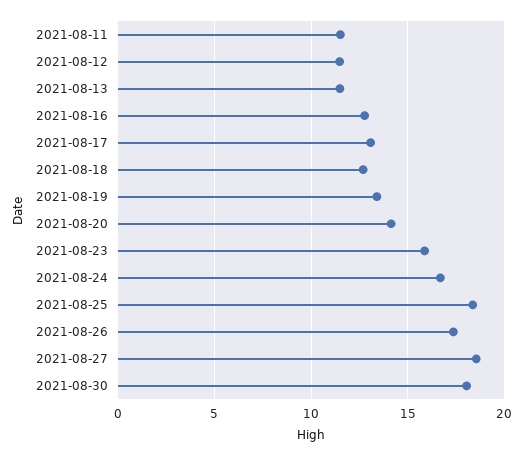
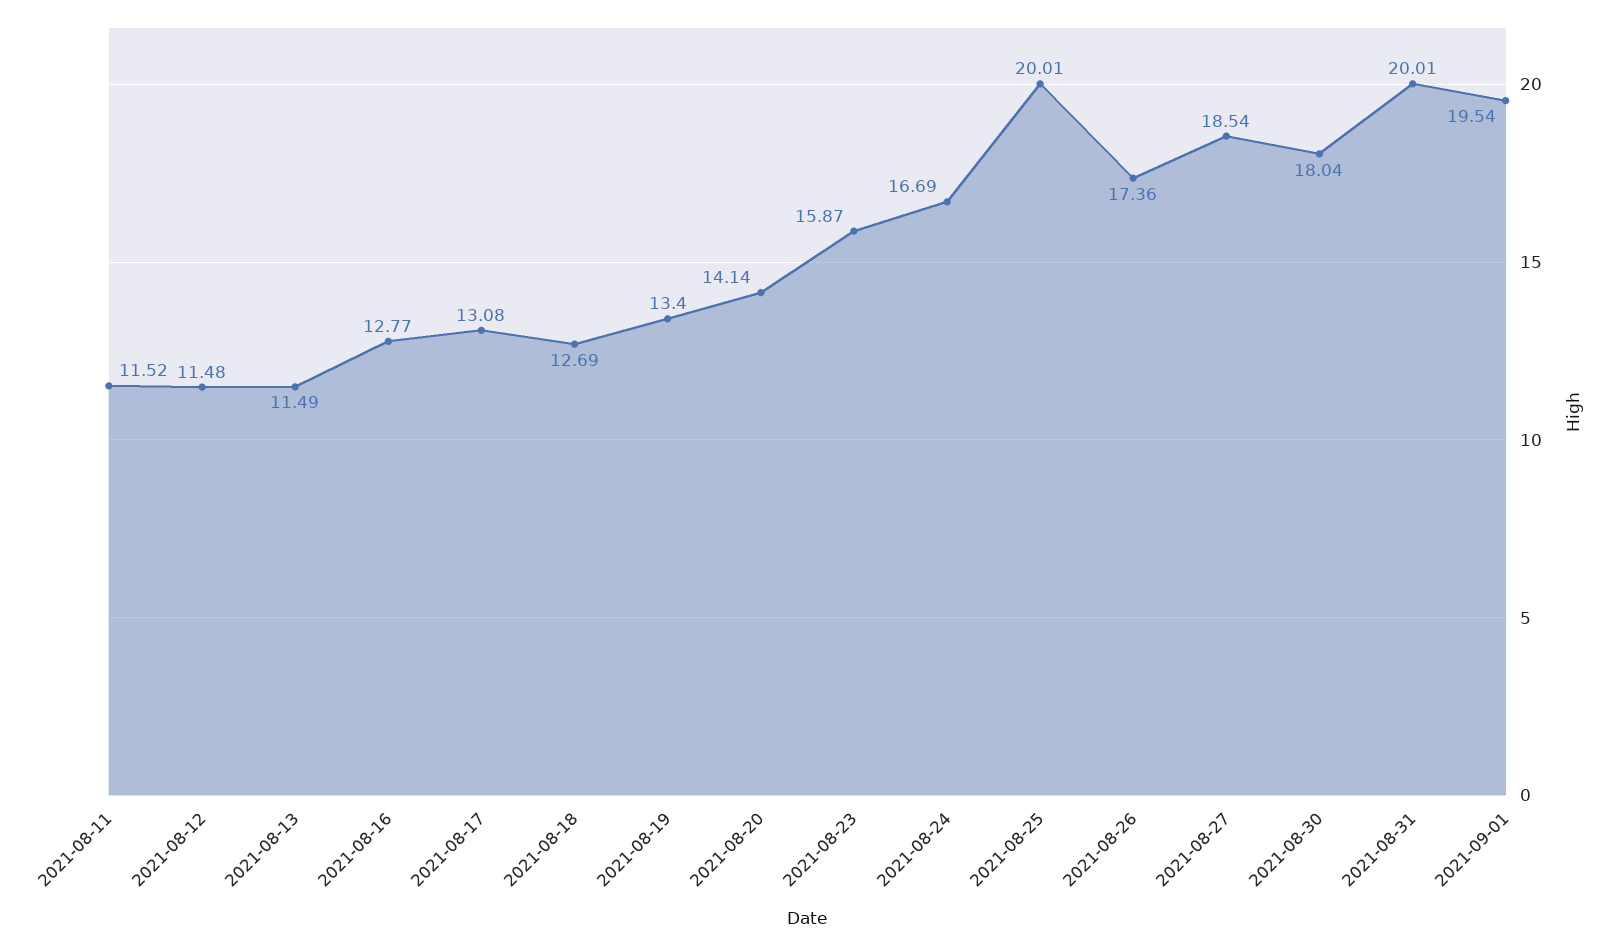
2021-08-25: 18.5 -> 20.01
2021-08-31: none -> 20.01
2021-09-01: none -> 19.54

